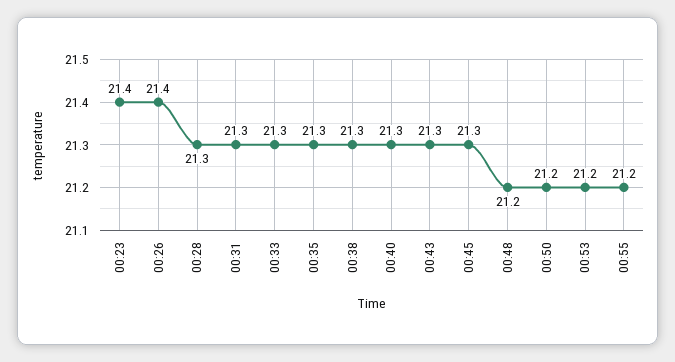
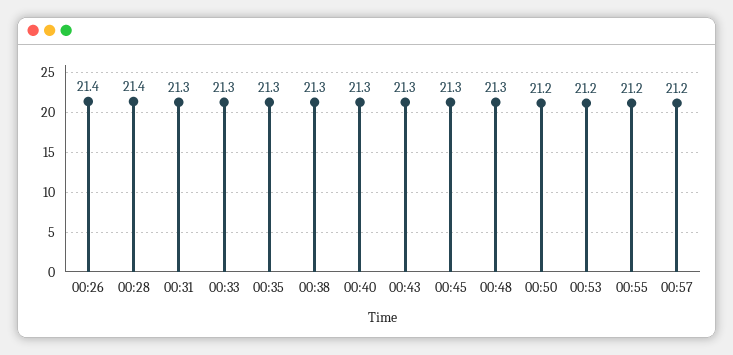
00:23: 21.4 -> none
00:28: 21.3 -> 21.4
00:48: 21.2 -> 21.3
00:57: none -> 21.2

